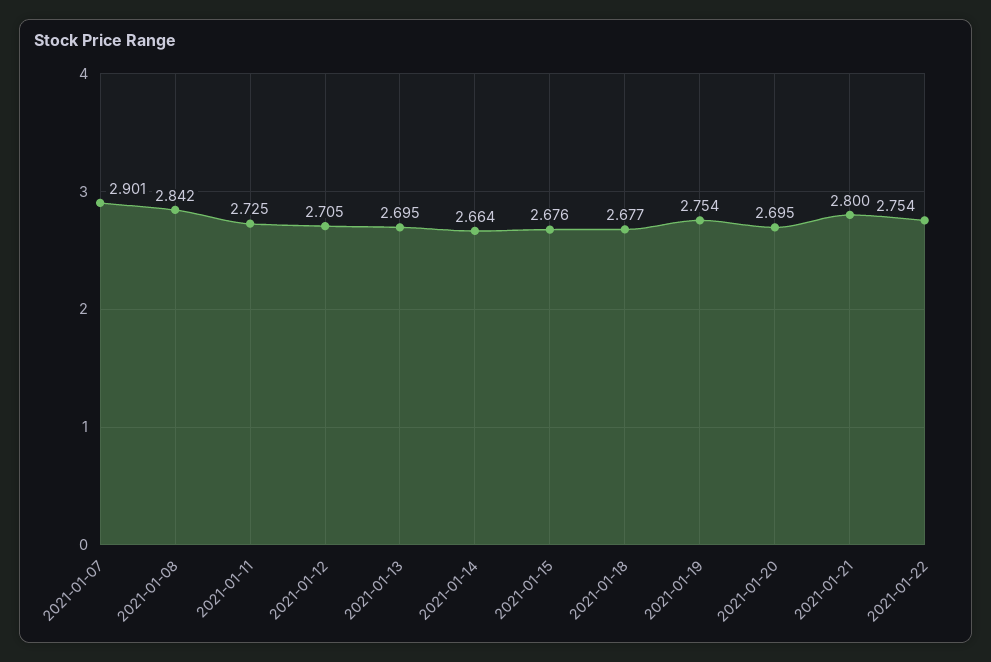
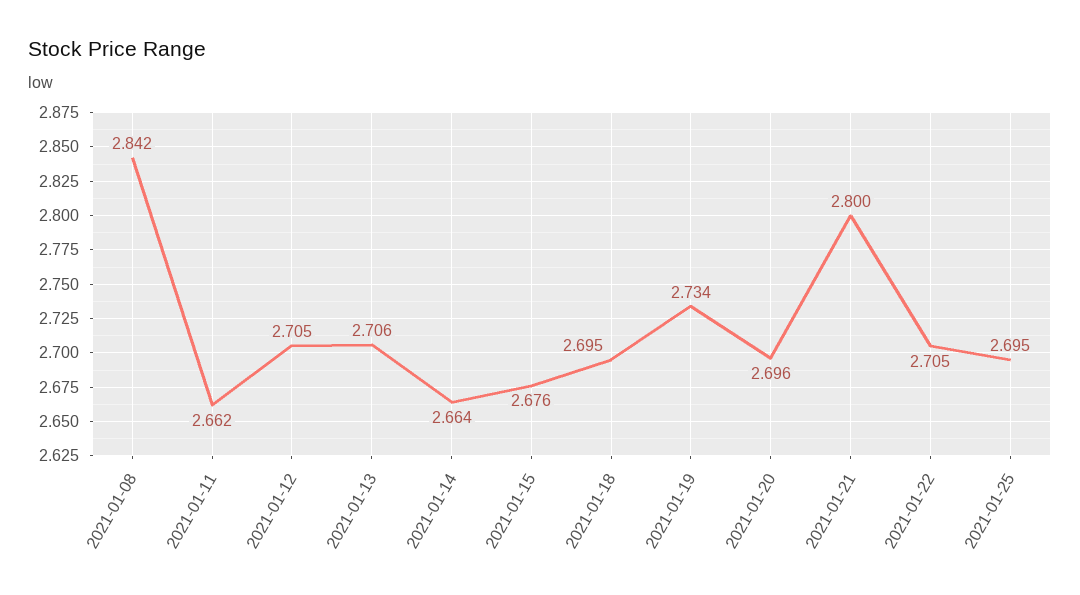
2021-01-07: 2.901 -> none
2021-01-11: 2.725 -> 2.662
2021-01-13: 2.695 -> 2.706
2021-01-18: 2.677 -> 2.695
2021-01-19: 2.754 -> 2.734
2021-01-20: 2.695 -> 2.696
2021-01-22: 2.754 -> 2.705
2021-01-25: none -> 2.695

